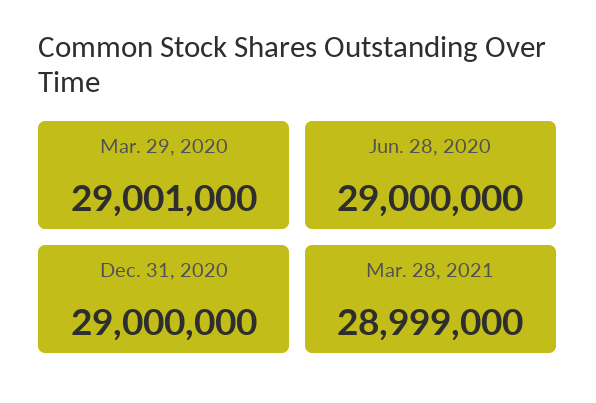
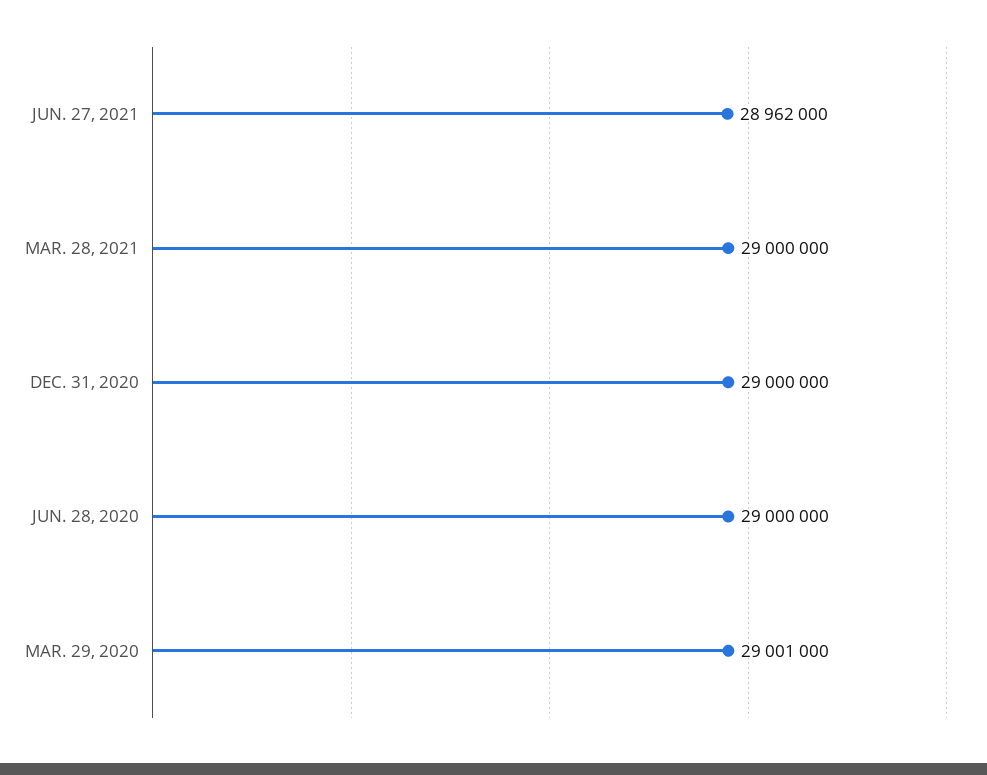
Mar. 28, 2021: 28999000 -> 29000000
JUN. 27, 2021: none -> 28962000

